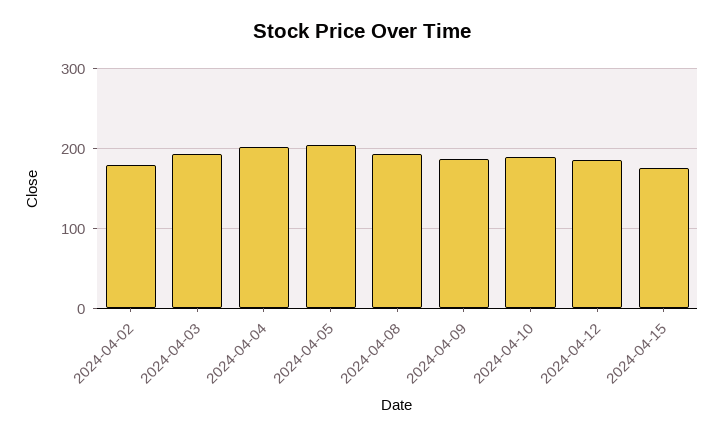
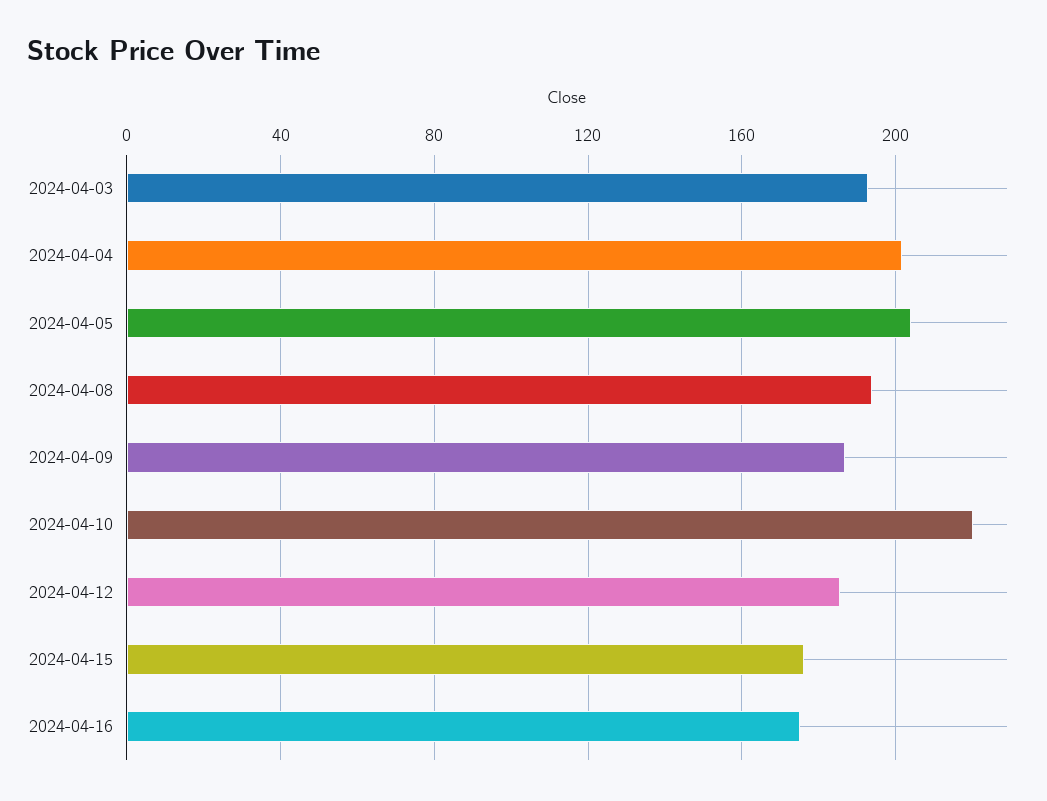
2024-04-02: 180 -> none
2024-04-10: 190 -> 220
2024-04-16: none -> 175

